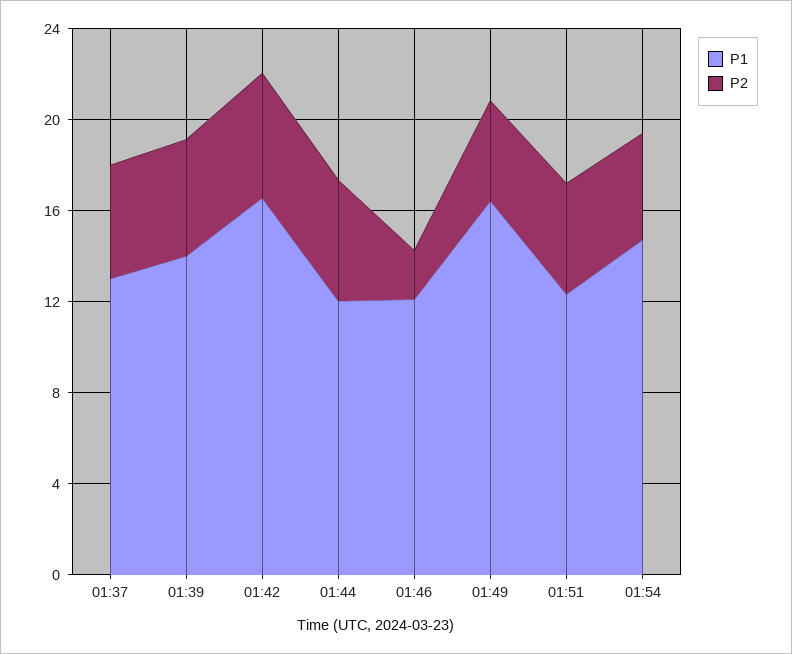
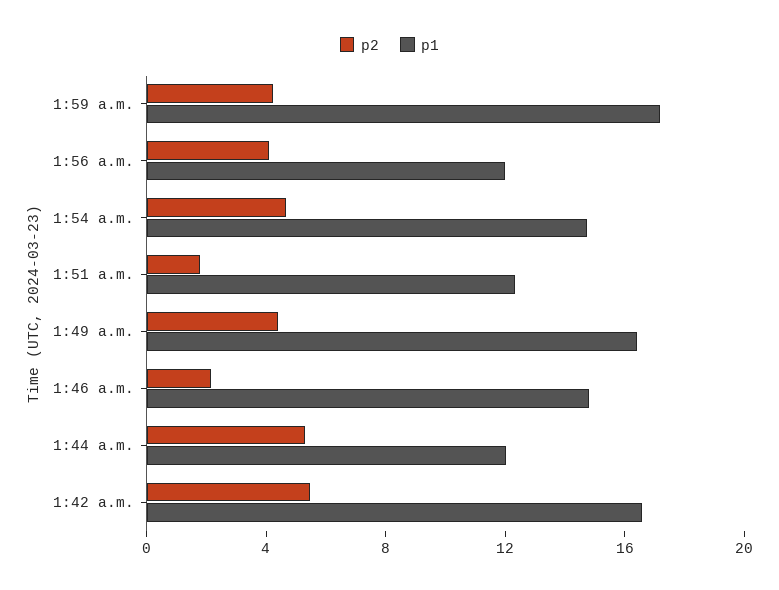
P1, 01:37: 13 -> none
P2, 01:37: 5 -> none
P1, 01:39: 14 -> none
P2, 01:39: 5 -> none
P1, 01:46: 12 -> 15
P2, 01:51: 5 -> 2
P2, 1:59 a.m.: none -> 4
P1, 1:59 a.m.: none -> 17
P2, 1:56 a.m.: none -> 4
P1, 1:56 a.m.: none -> 12

